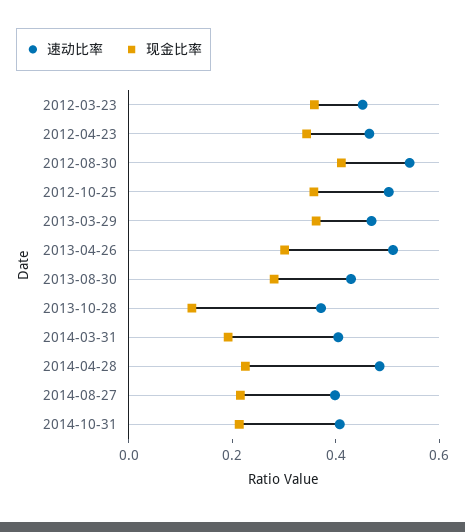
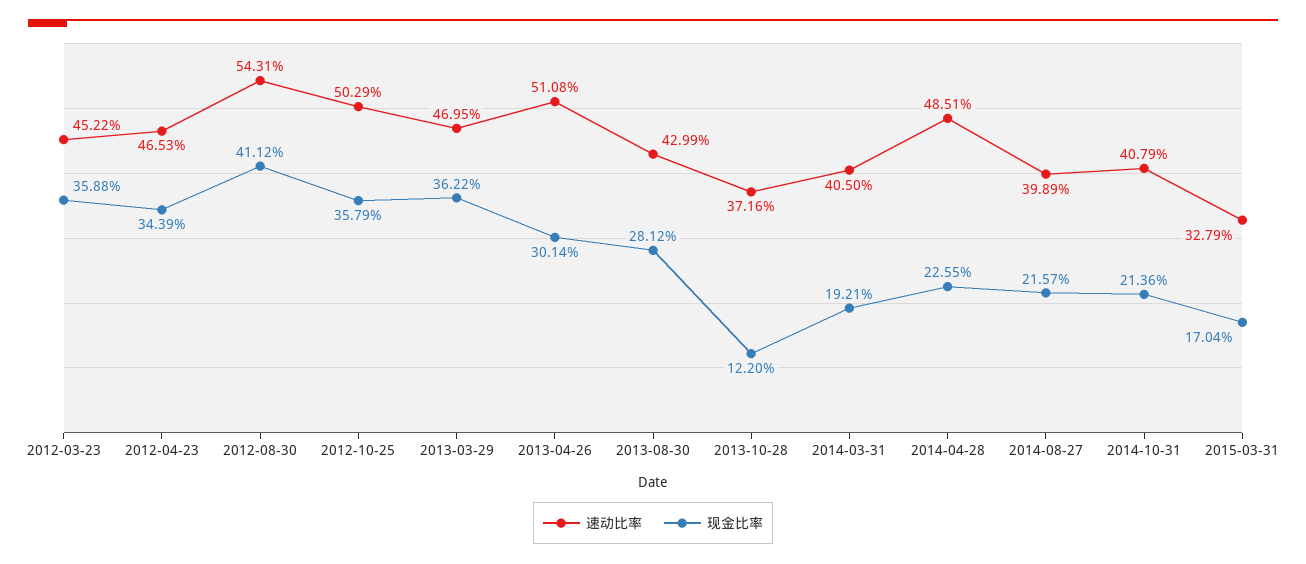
速动比率, 2015-03-31: none -> 0.3279
现金比率, 2015-03-31: none -> 0.1704

